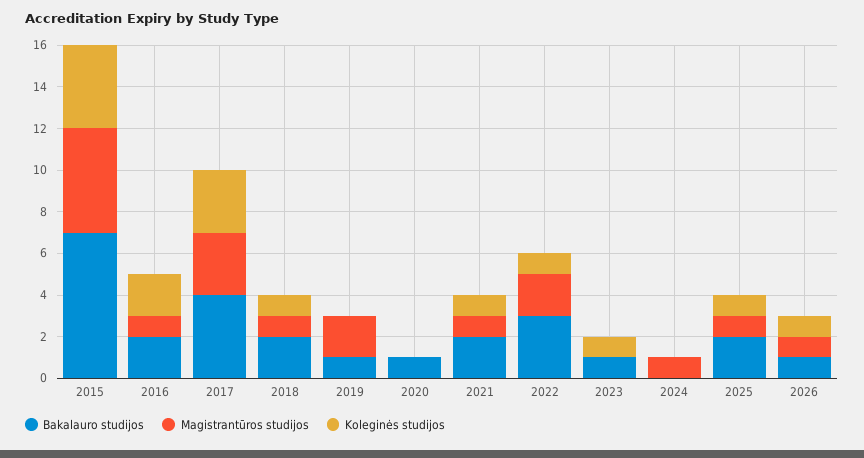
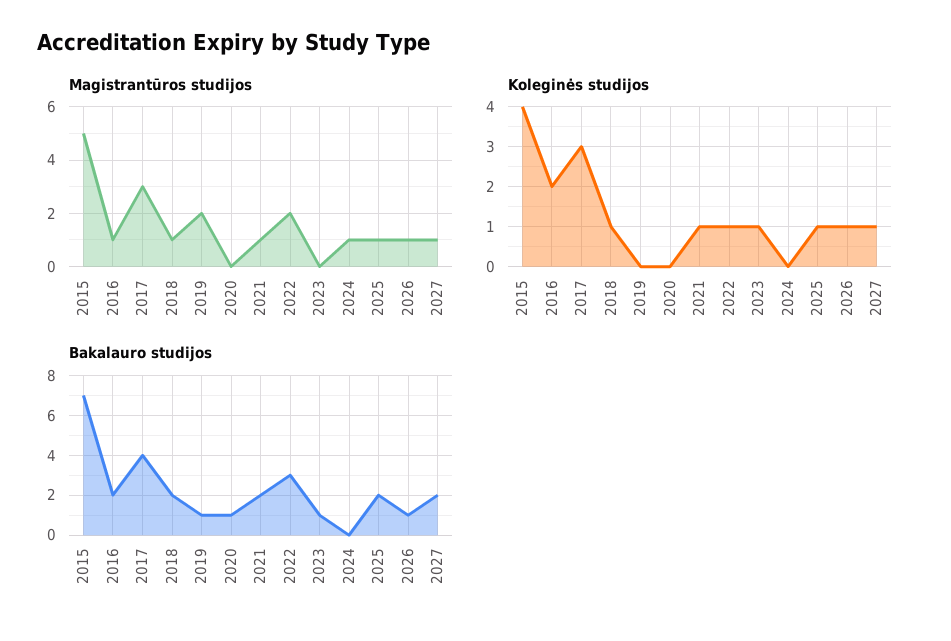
Magistrantūros studijos, 2027: none -> 1
Koleginės studijos, 2027: none -> 1
Bakalauro studijos, 2027: none -> 2

